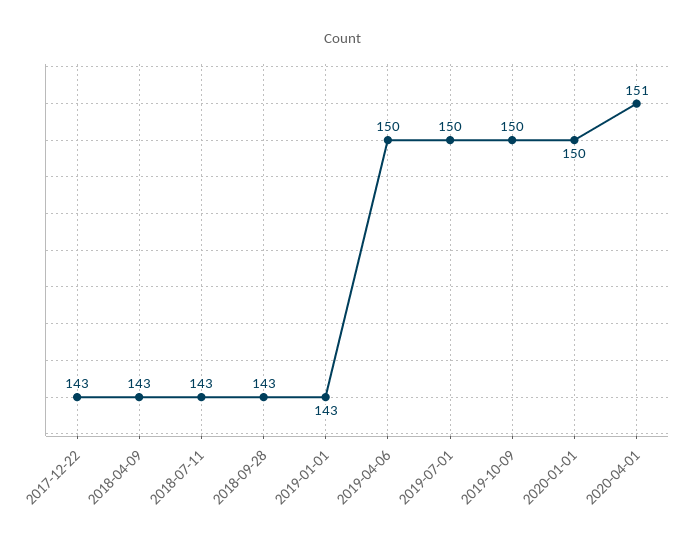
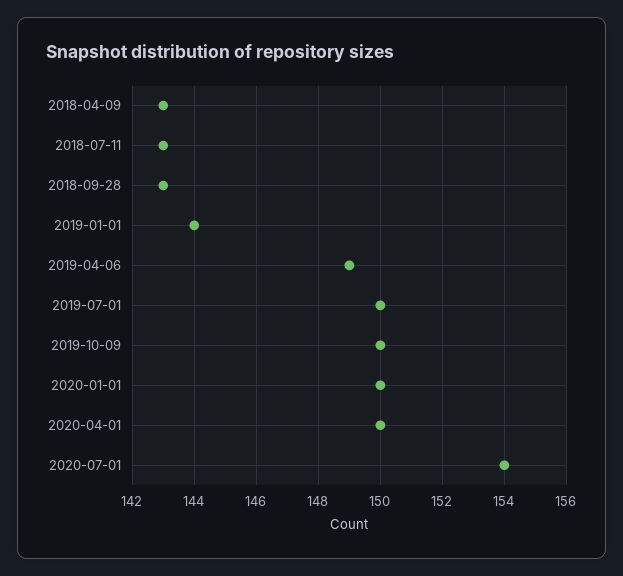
2017-12-22: 143 -> none
2019-01-01: 143 -> 144
2019-04-06: 150 -> 149
2020-04-01: 151 -> 150
2020-07-01: none -> 154

